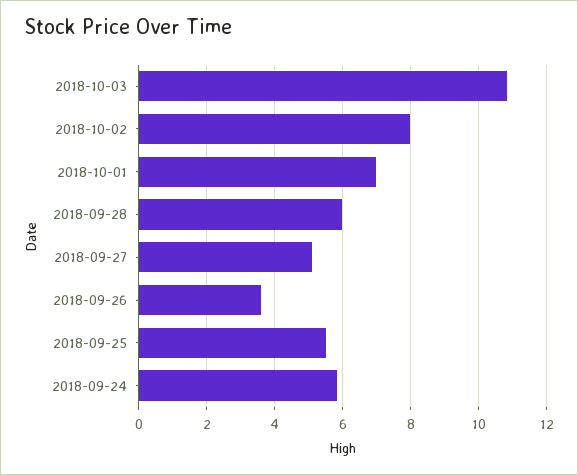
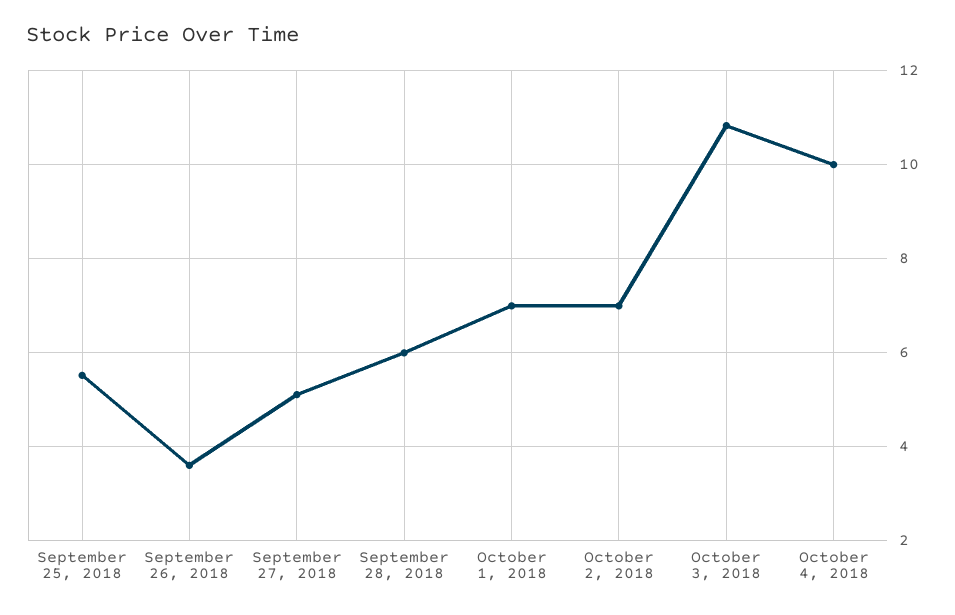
2018-10-02: 8 -> 7
2018-09-24: 5.8 -> none
October 4, 2018: none -> 10

